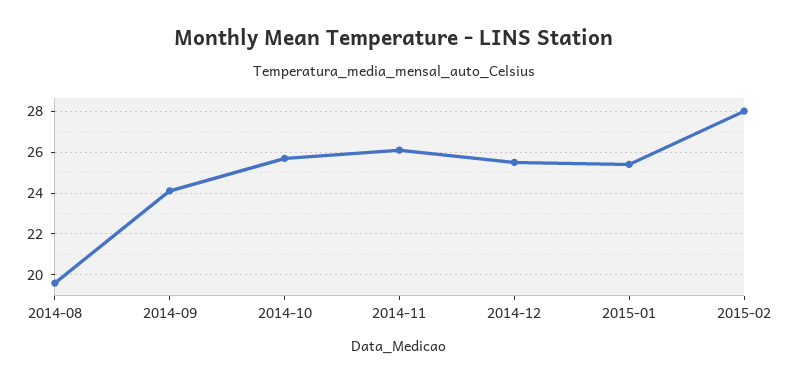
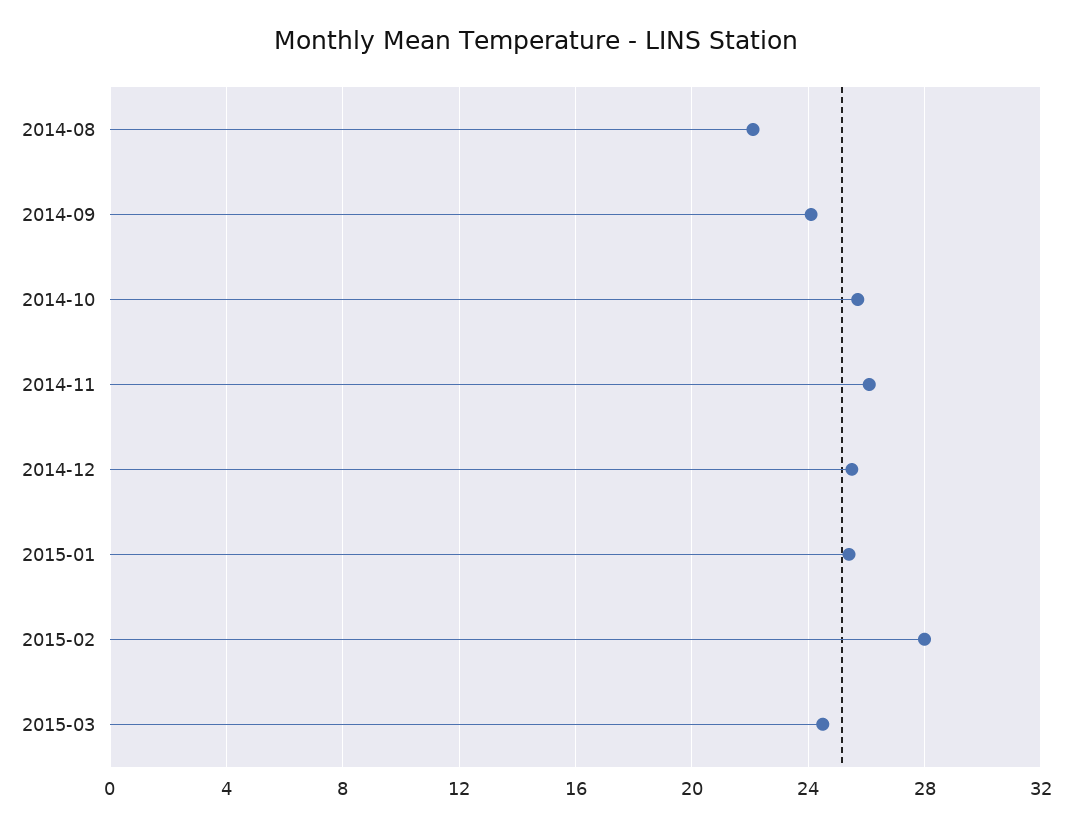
2014-08: 19.5 -> 22
2015-03: none -> 24.5

